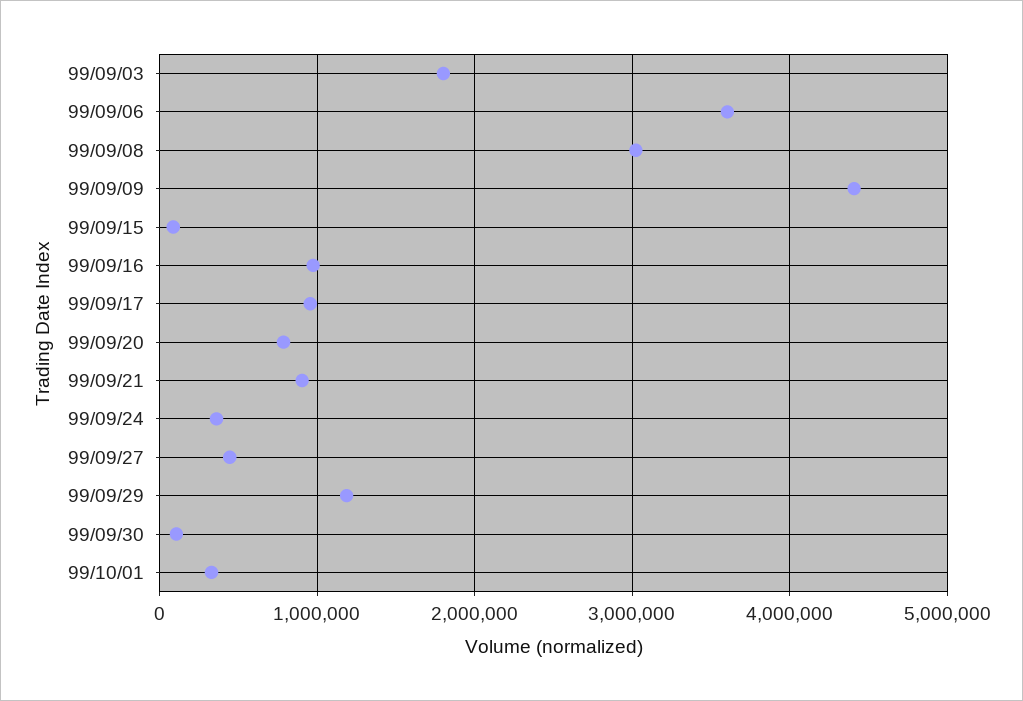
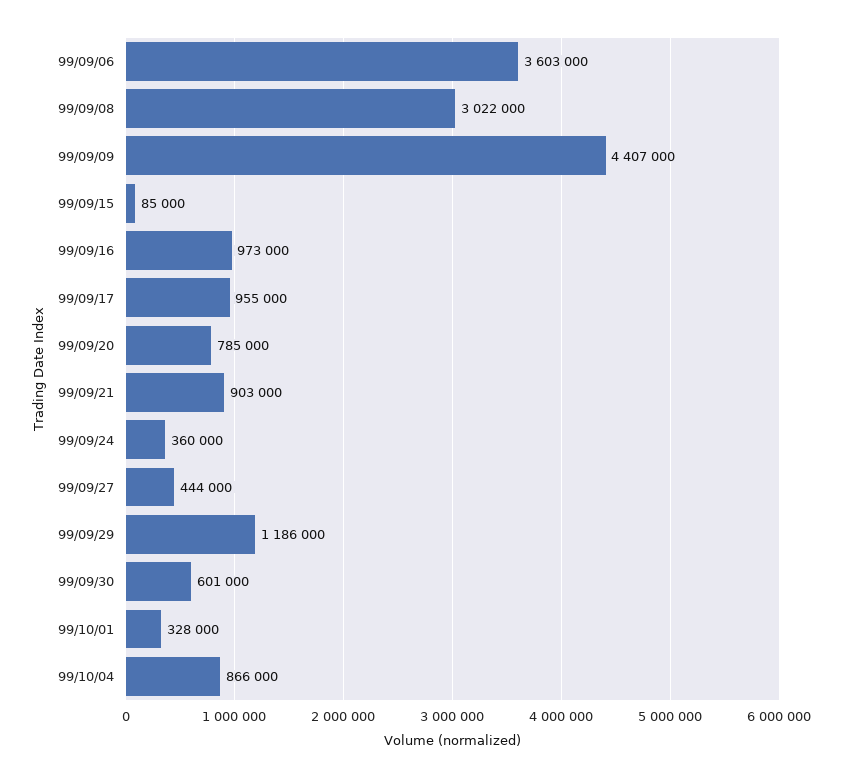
99/09/03: 1800000 -> none
99/09/30: 100000 -> 601000
99/10/04: none -> 866000

